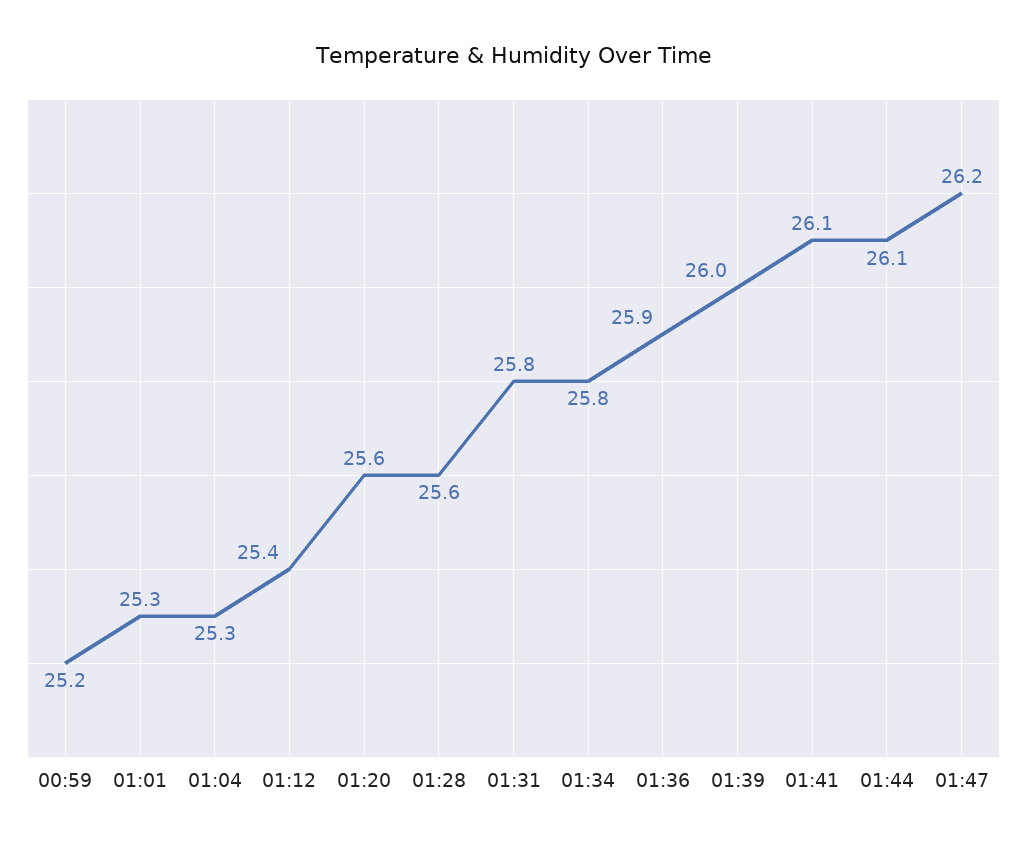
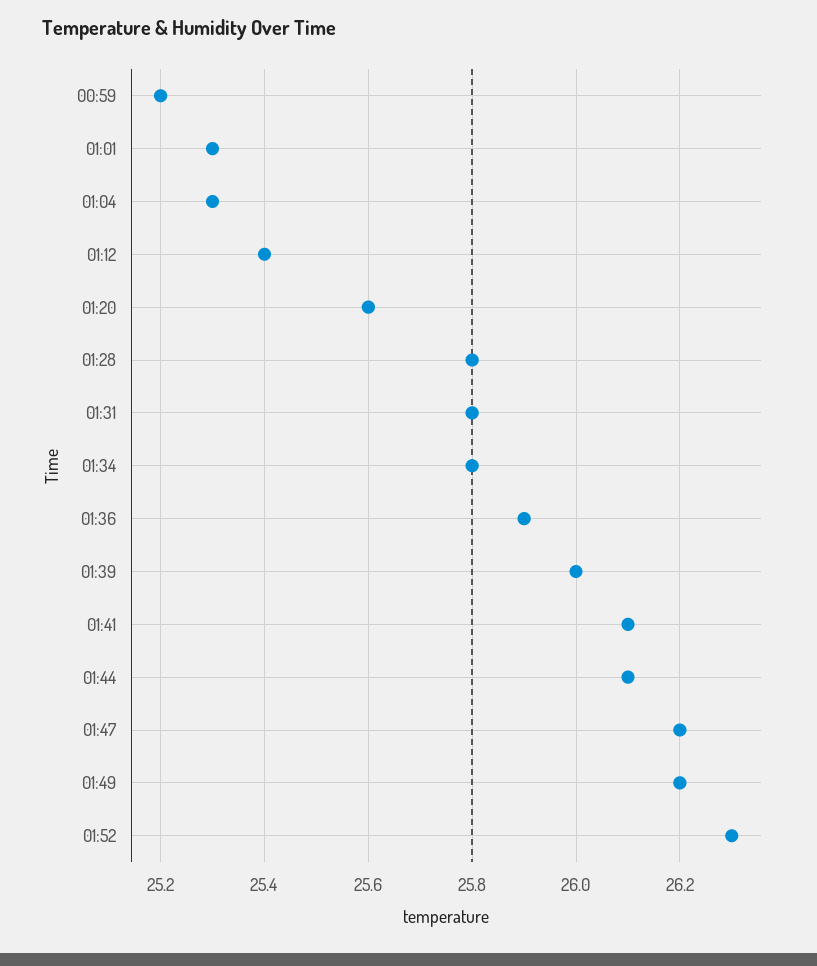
01:28: 25.6 -> 25.8
01:49: none -> 26.2
01:52: none -> 26.3

